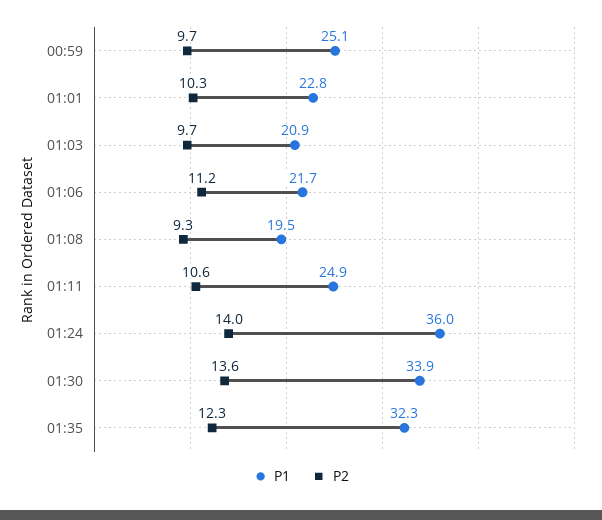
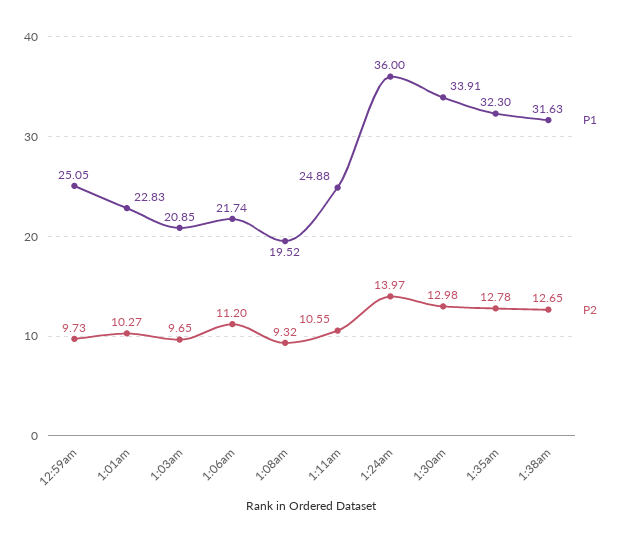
P2, 01:30: 13.6 -> 12.98
P2, 01:35: 12.3 -> 12.78
P1, 1:38am: none -> 31.63
P2, 1:38am: none -> 12.65

